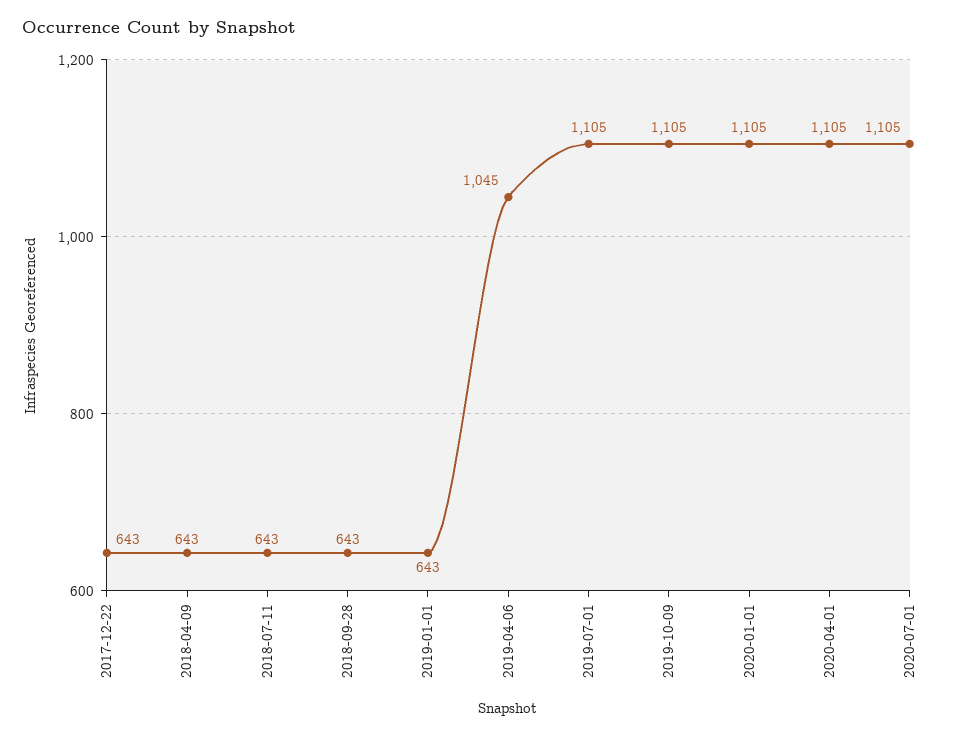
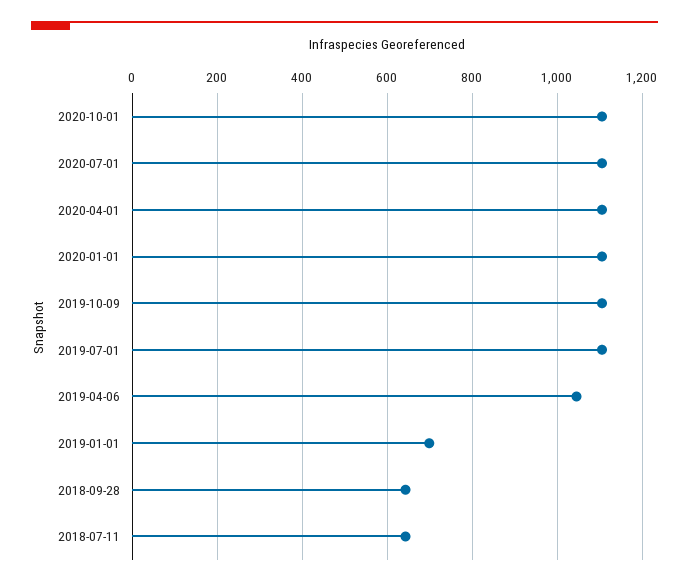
2017-12-22: 643 -> none
2018-04-09: 643 -> none
2019-01-01: 643 -> 700
2020-10-01: none -> 1100

